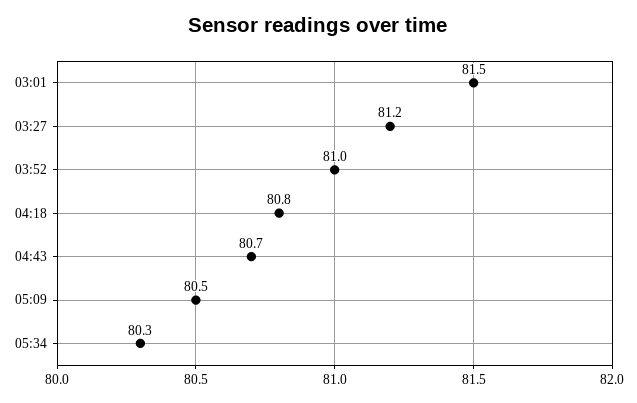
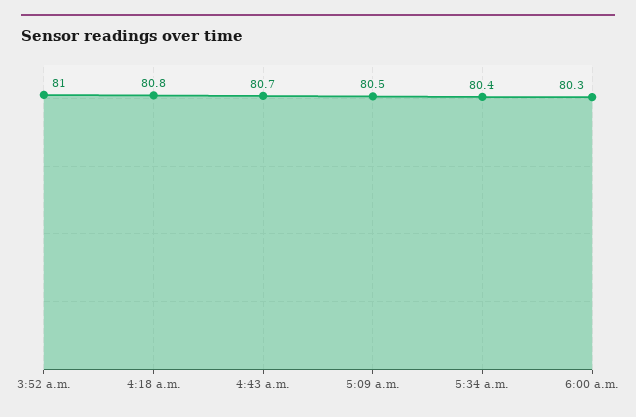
03:01: 81.5 -> none
03:27: 81.2 -> none
05:34: 80.3 -> 80.4
6:00 a.m.: none -> 80.3

